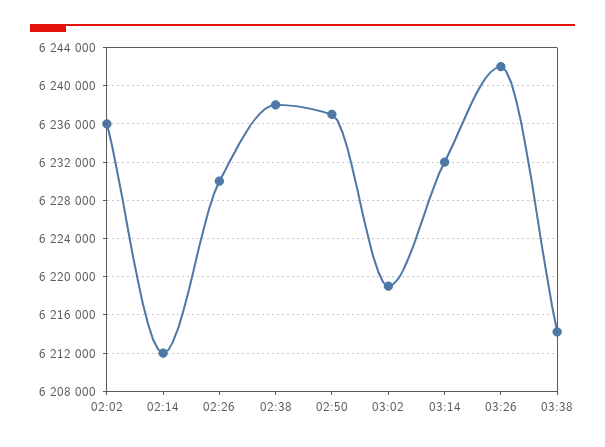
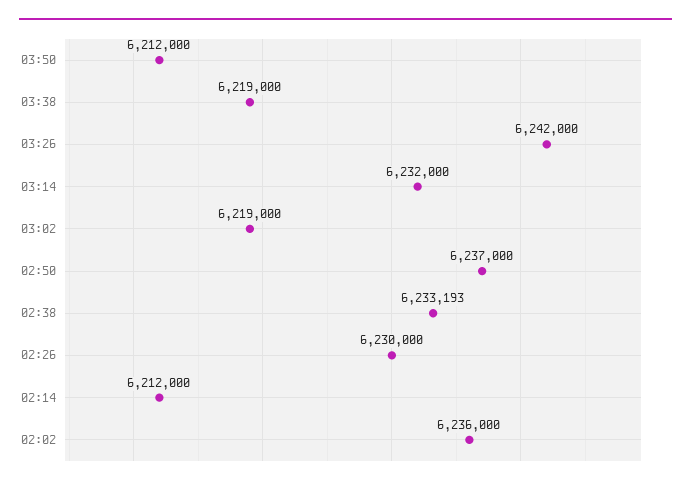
02:38: 6238000 -> 6233193
03:38: 6214000 -> 6219000
03:50: none -> 6212000

